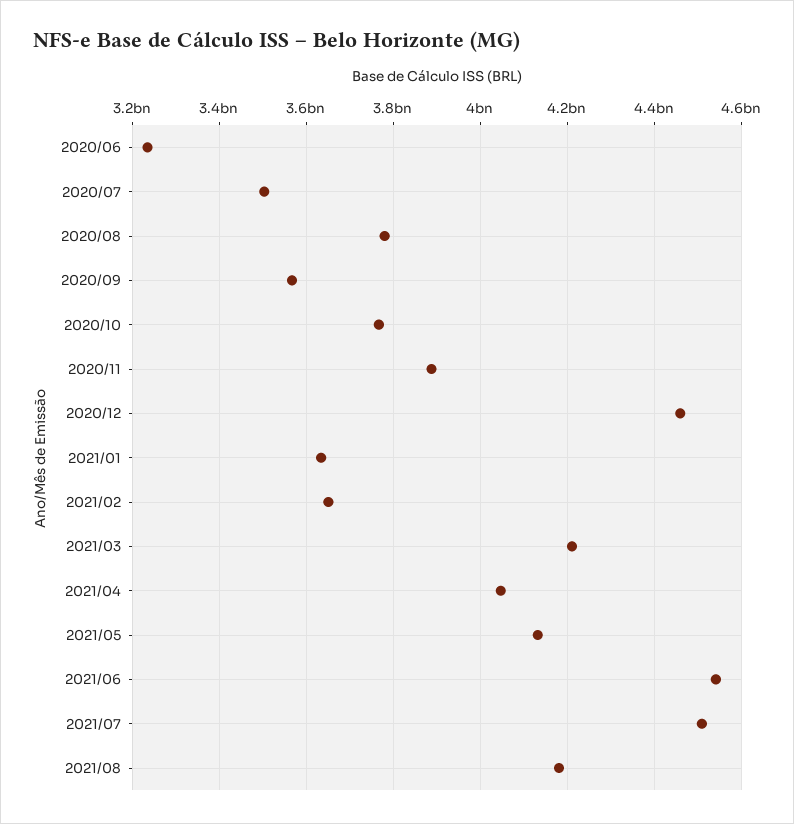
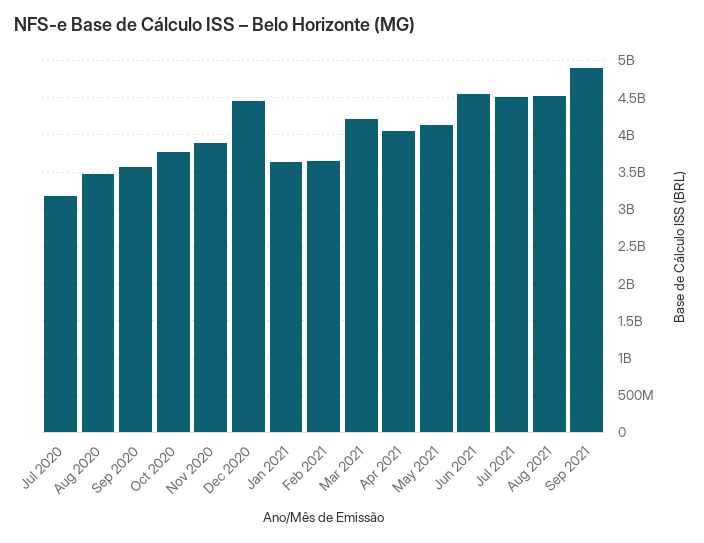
2020/06: 3240000000 -> none
2020/07: 3500000000 -> 3200000000
2020/08: 3780000000 -> 3500000000
2021/08: 4180000000 -> 4500000000
Sep 2021: none -> 4900000000

